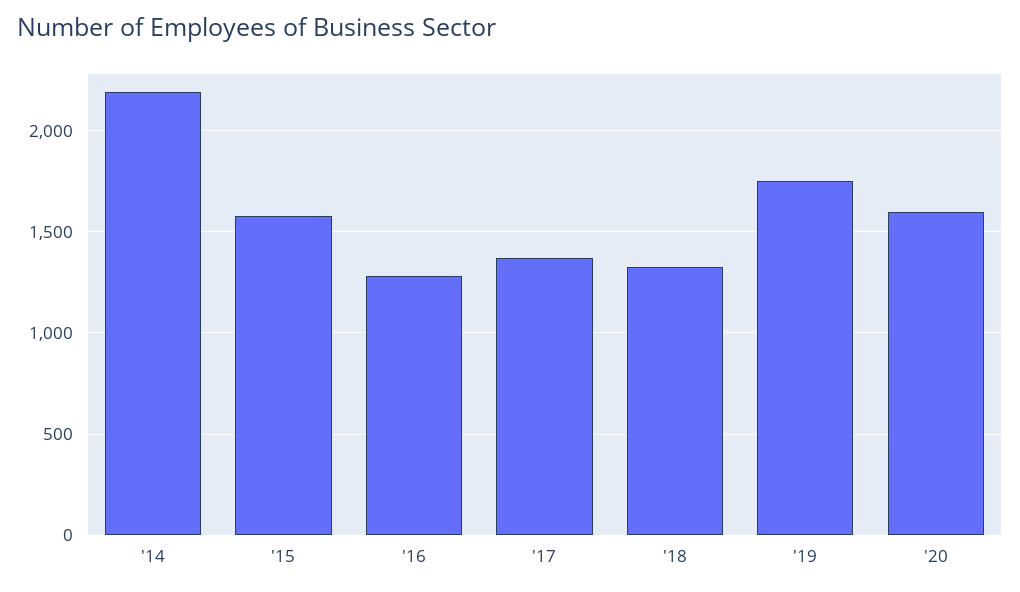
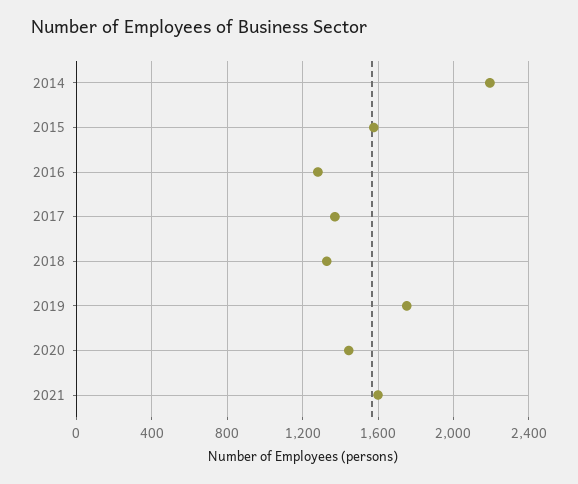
'20: 1600 -> 1450
2021: none -> 1600

